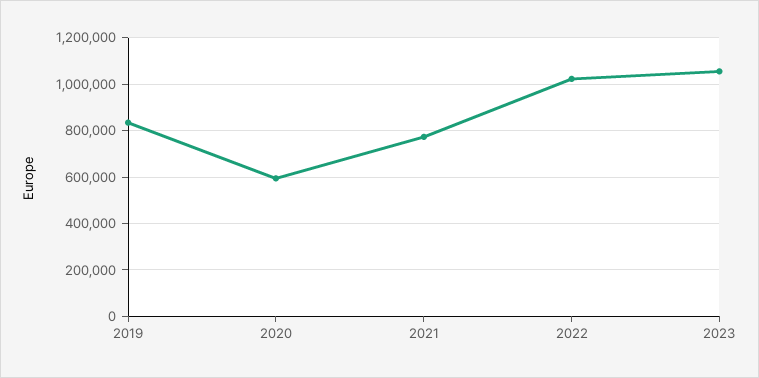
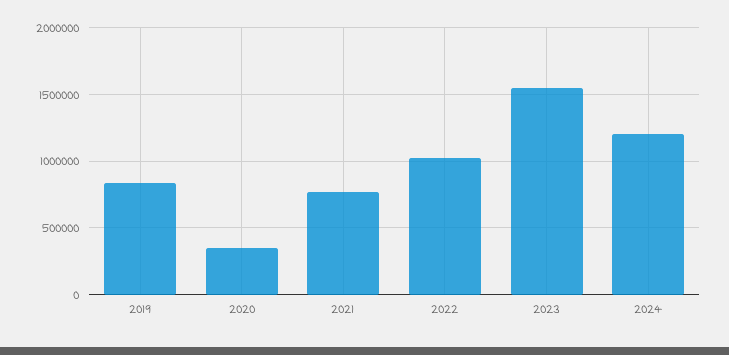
2020: 600000 -> 350000
2023: 1050000 -> 1550000
2024: none -> 1200000

